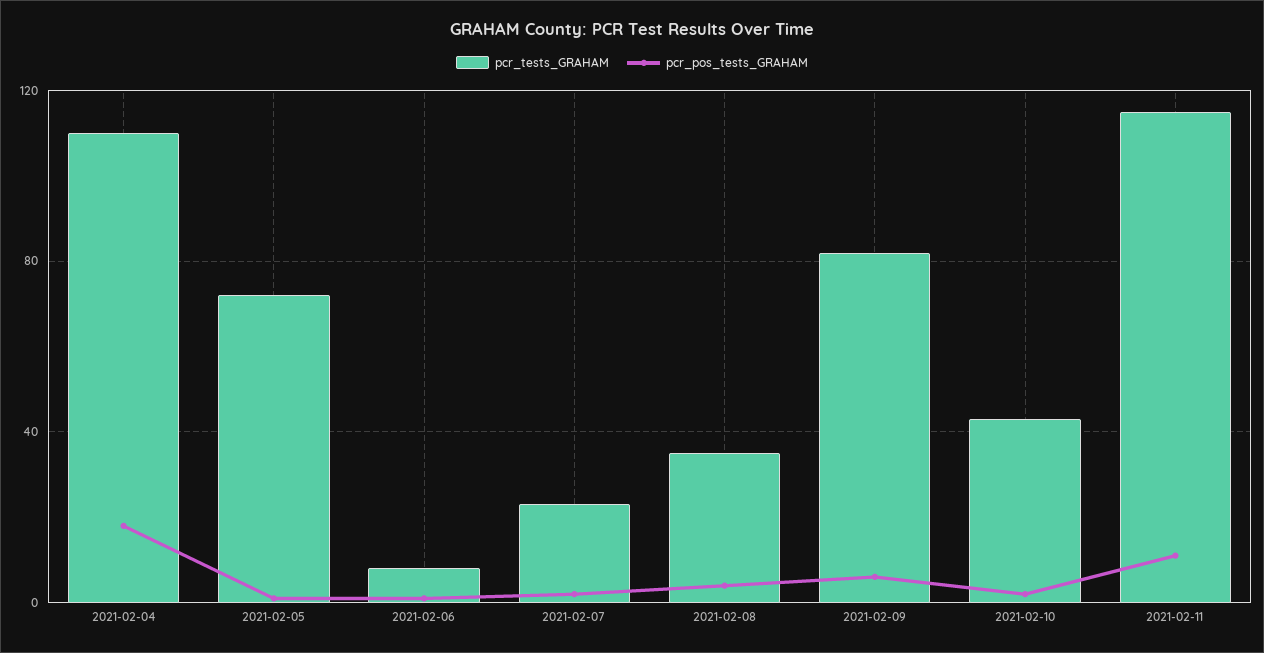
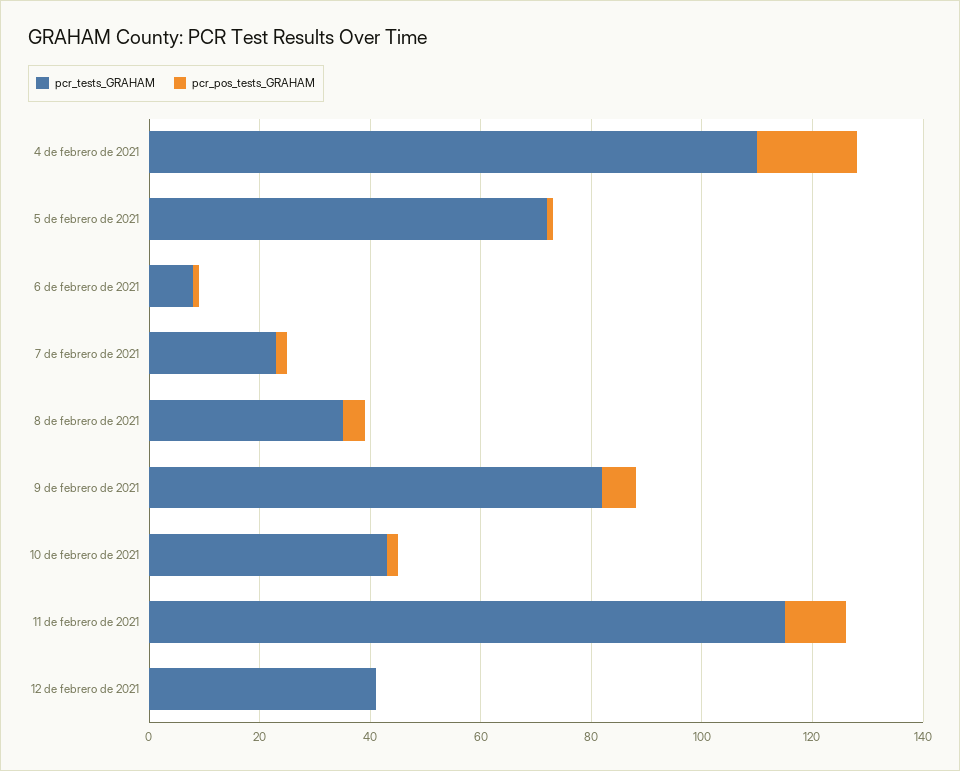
pcr_tests_GRAHAM, 12 de febrero de 2021: none -> 40
pcr_pos_tests_GRAHAM, 12 de febrero de 2021: none -> 0

